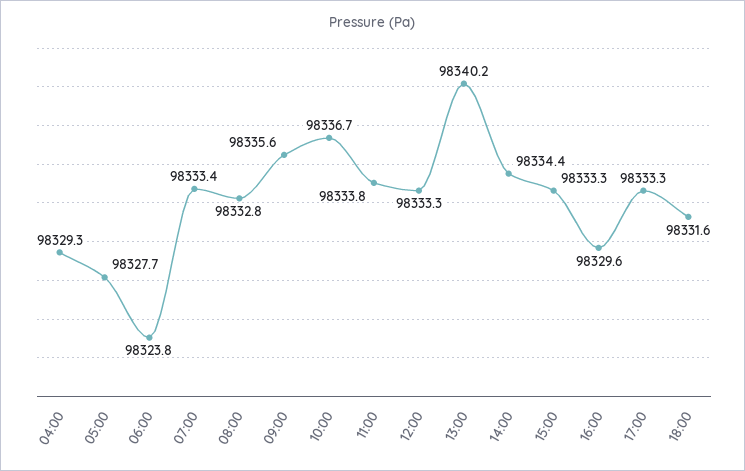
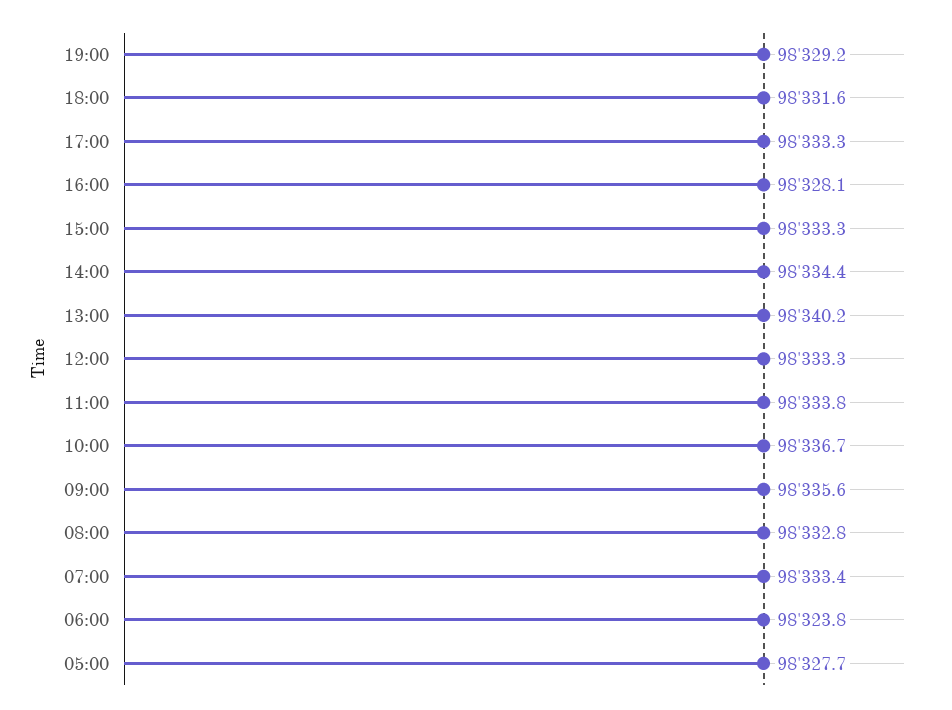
04:00: 98329.3 -> none
16:00: 98329.6 -> 98328.1
19:00: none -> 98329.2

